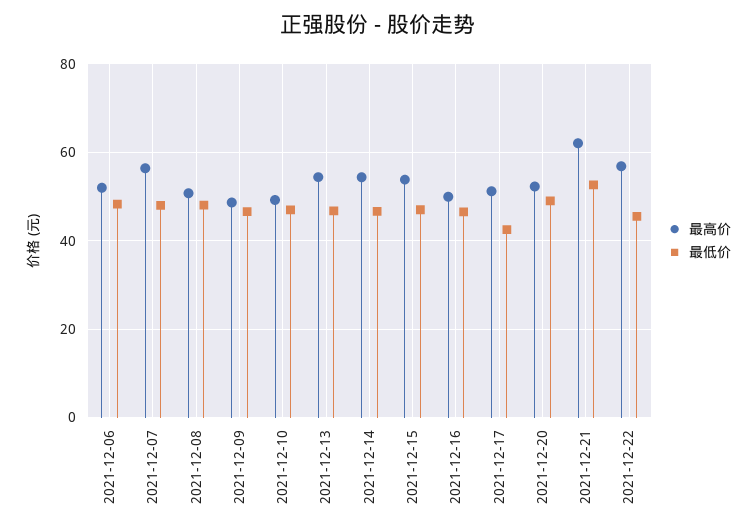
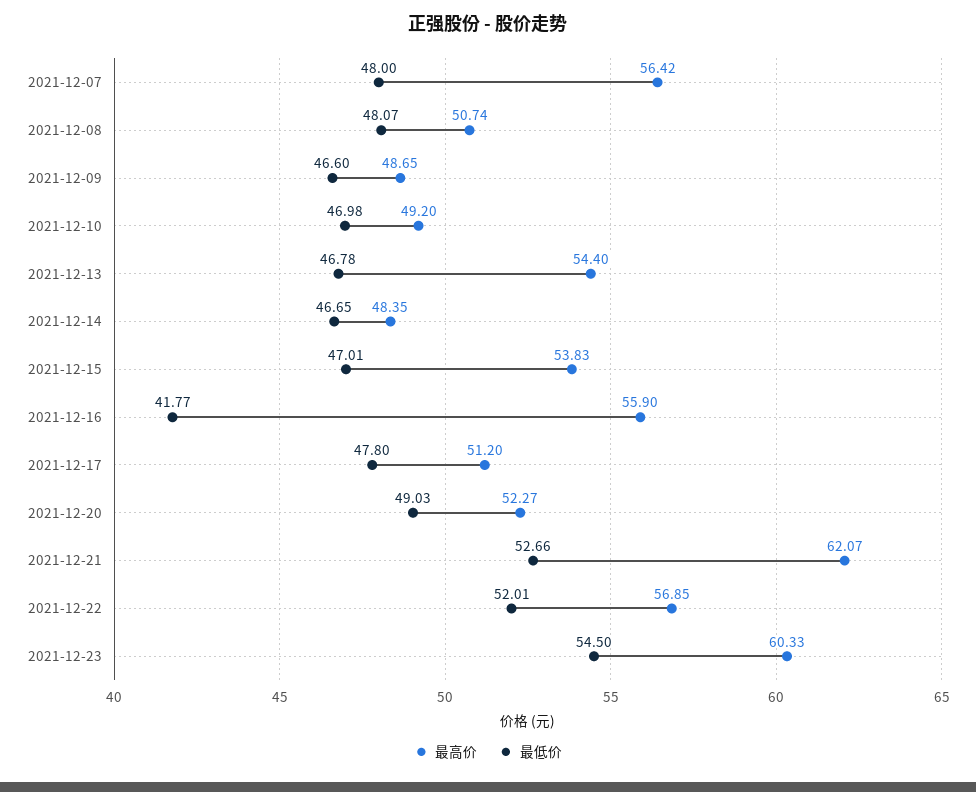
最高价, 2021-12-06: 52 -> none
最低价, 2021-12-06: 48 -> none
最高价, 2021-12-14: 54 -> 48.35
最高价, 2021-12-16: 50 -> 55.9
最低价, 2021-12-16: 46 -> 41.77
最低价, 2021-12-17: 42 -> 47.8
最低价, 2021-12-22: 46 -> 52.01
最高价, 2021-12-23: none -> 60.33
最低价, 2021-12-23: none -> 54.5

